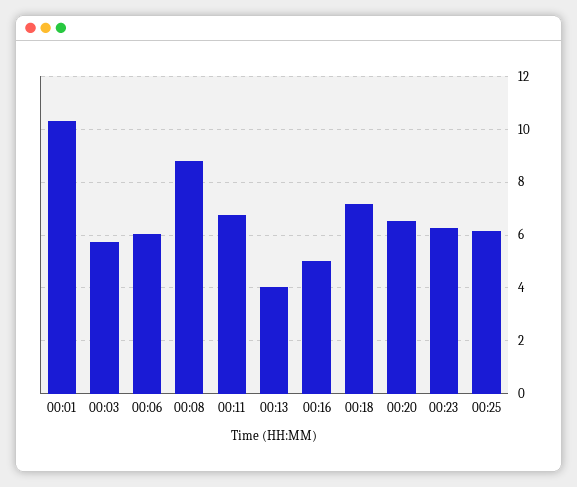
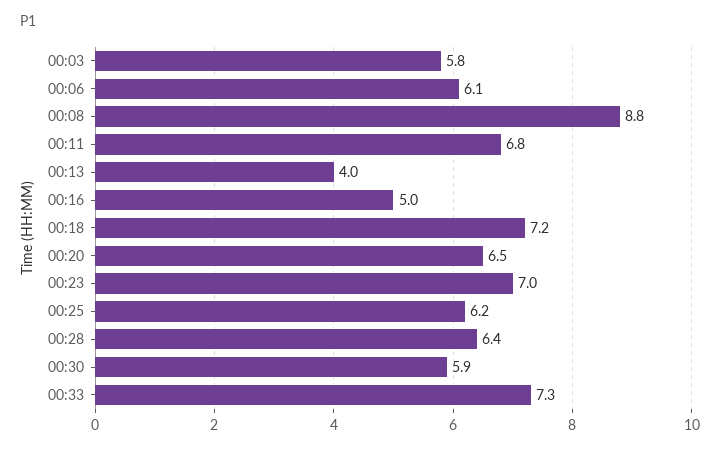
00:01: 10.25 -> none
00:23: 6.25 -> 7
00:28: none -> 6.4
00:30: none -> 5.9
00:33: none -> 7.3

